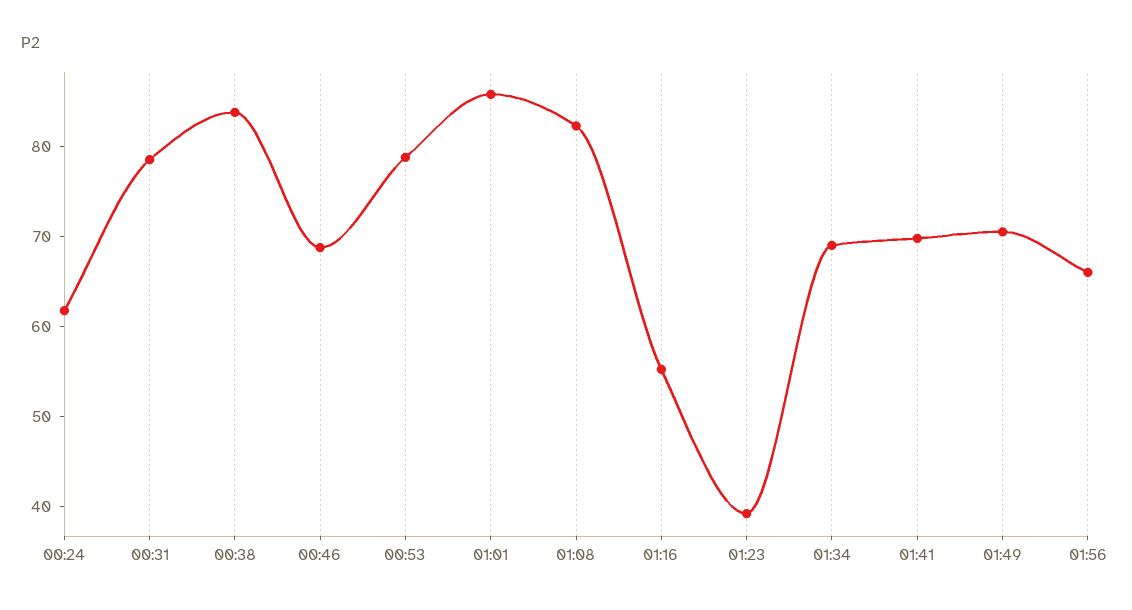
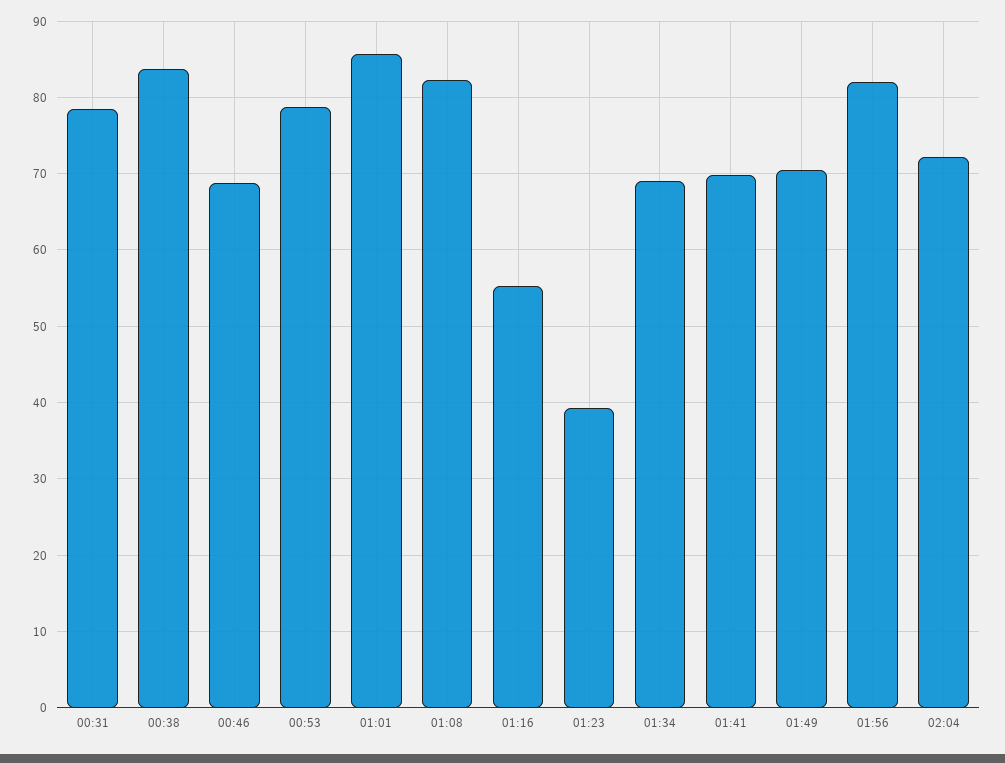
00:24: 62 -> none
01:56: 66 -> 82
02:04: none -> 72

